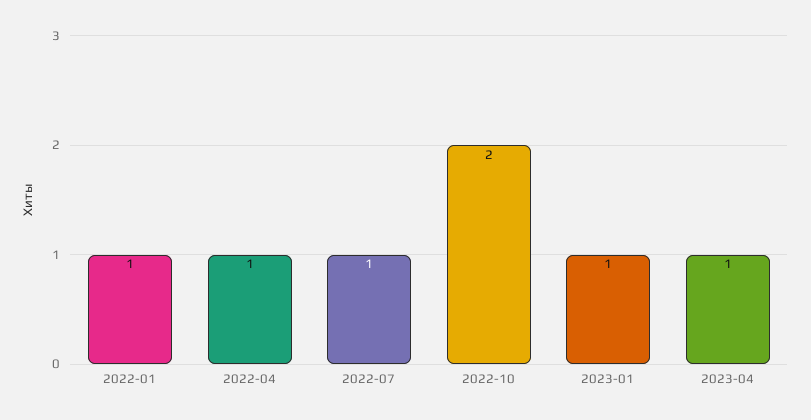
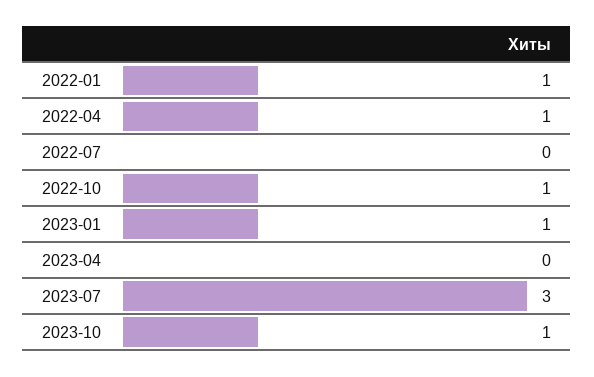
2022-07: 1 -> 0
2022-10: 2 -> 1
2023-04: 1 -> 0
2023-07: none -> 3
2023-10: none -> 1

